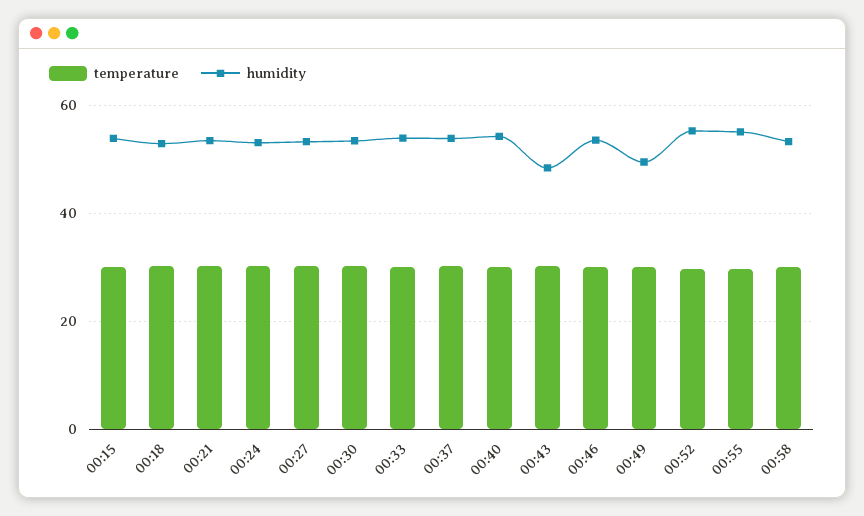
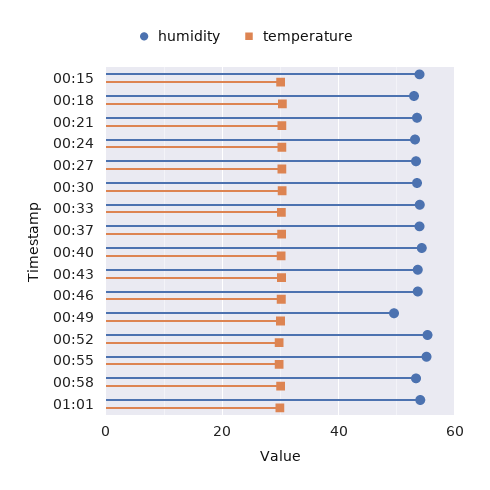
humidity, 00:43: 48 -> 54
humidity, 01:01: none -> 54
temperature, 01:01: none -> 30

